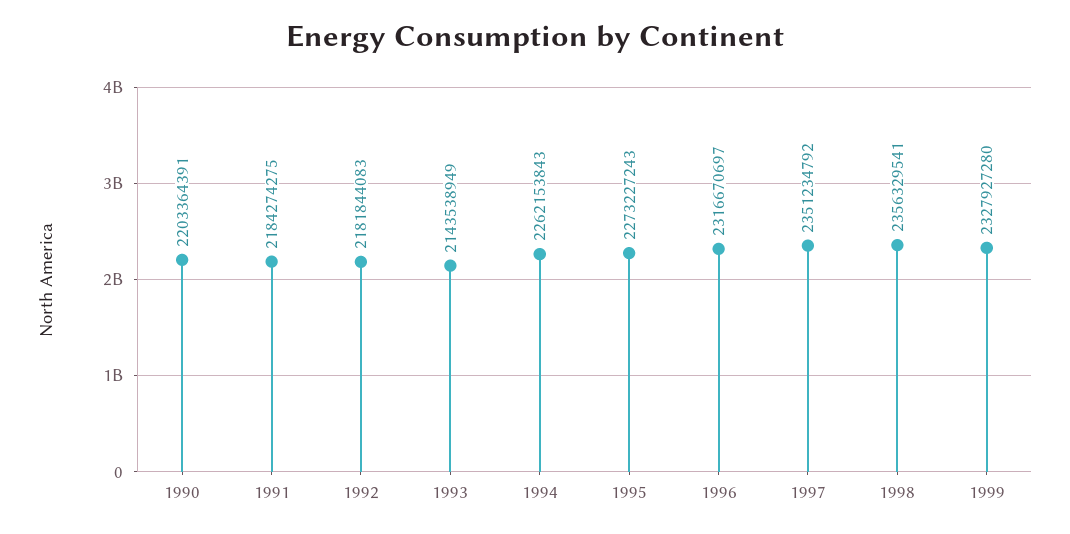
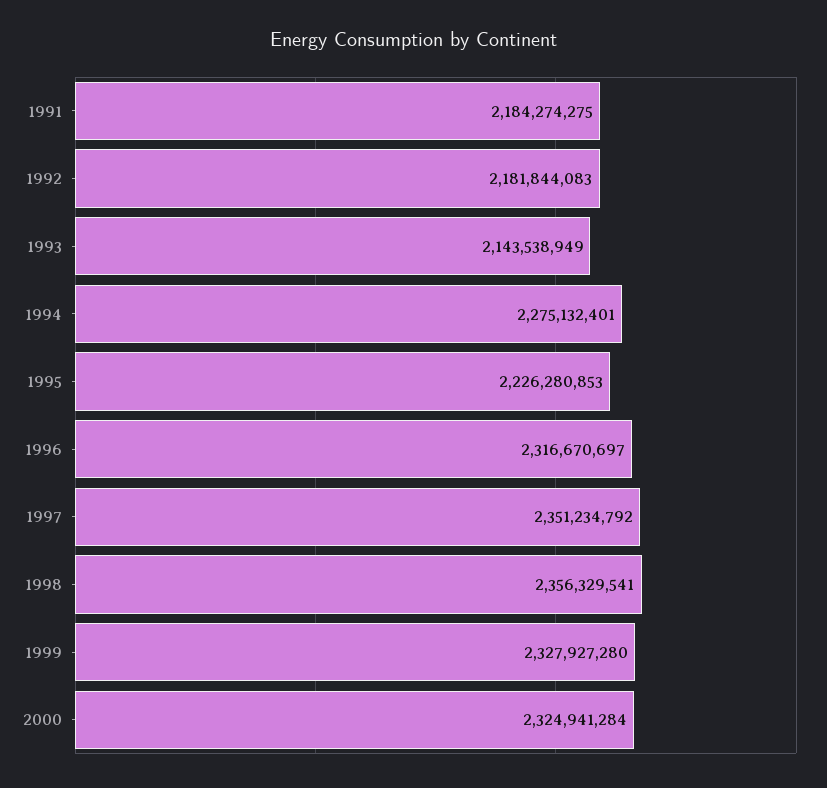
1990: 2203364391 -> none
1994: 2262153843 -> 2275132401
1995: 2273227243 -> 2226280853
2000: none -> 2324941284

